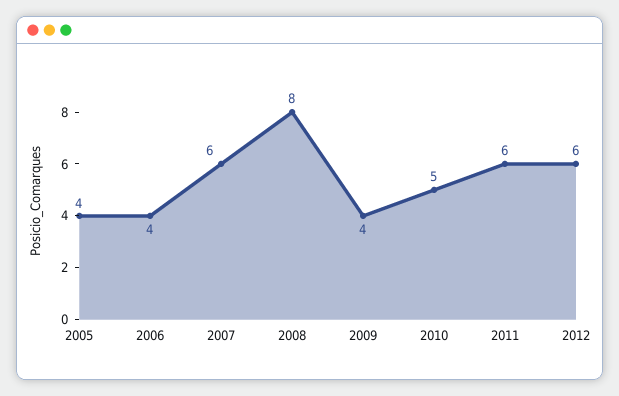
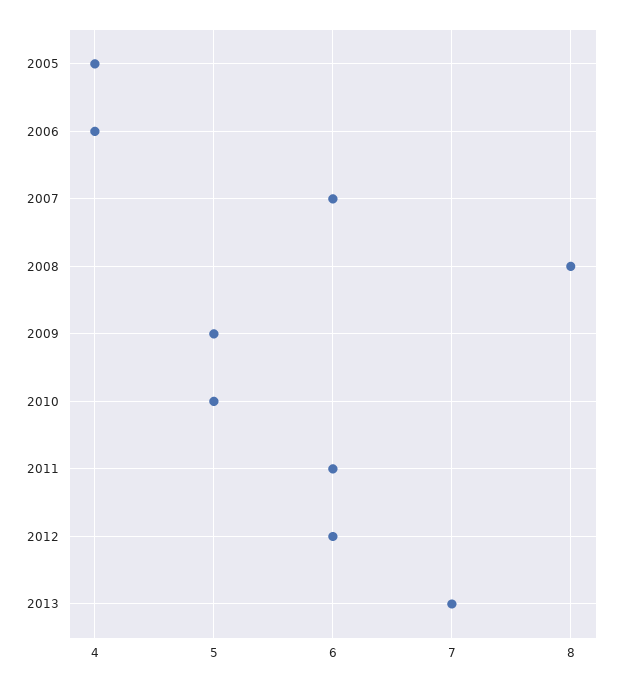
2009: 4 -> 5
2013: none -> 7

